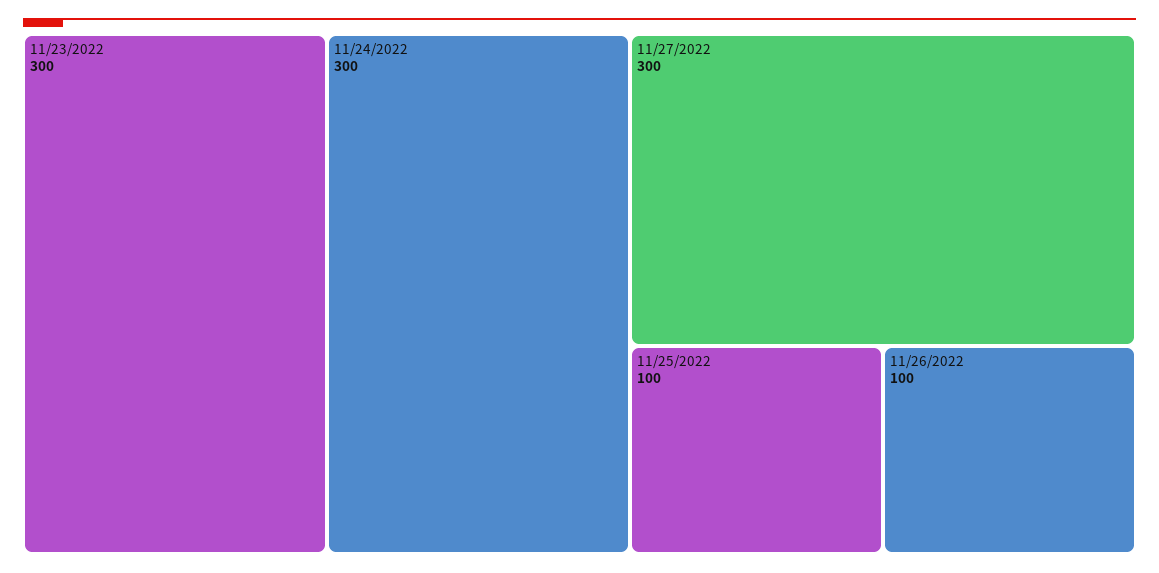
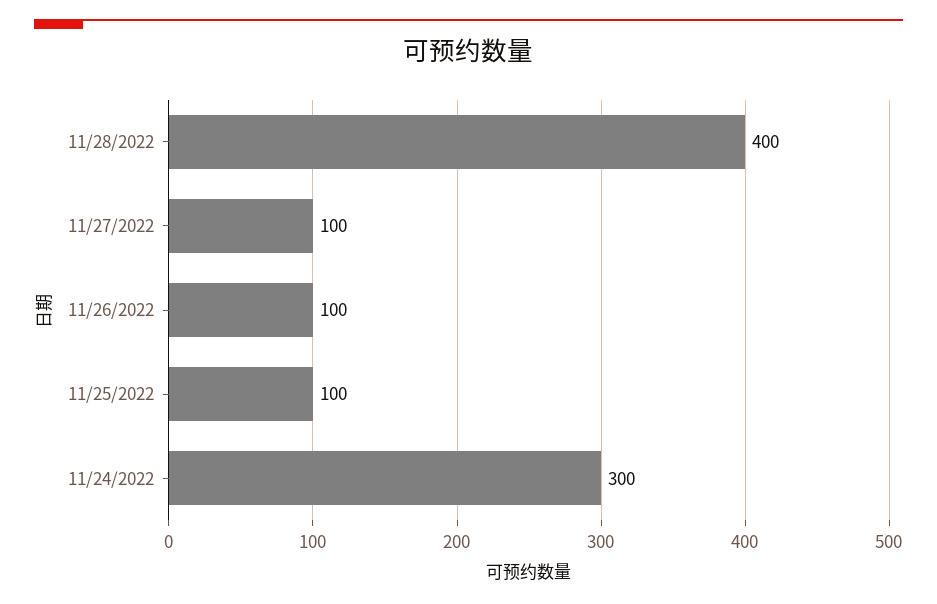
11/23/2022: 300 -> none
11/27/2022: 300 -> 100
11/28/2022: none -> 400

